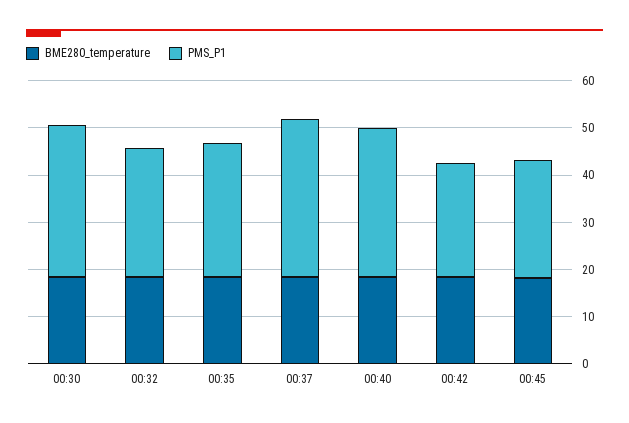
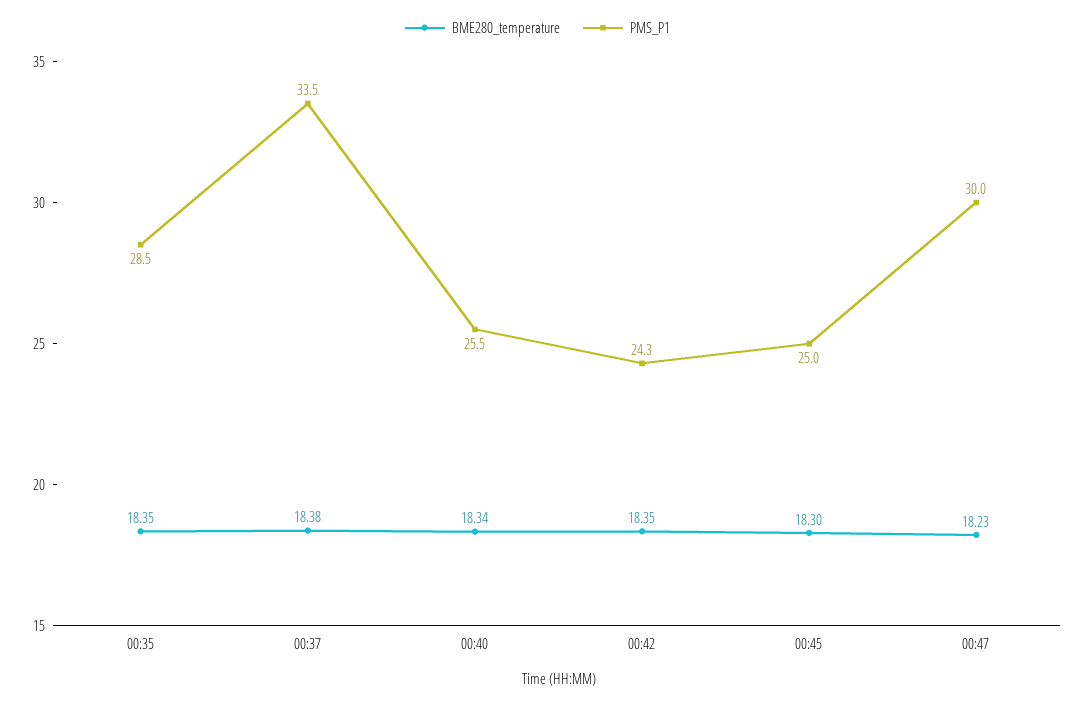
BME280_temperature, 00:30: 18 -> none
PMS_P1, 00:30: 32 -> none
BME280_temperature, 00:32: 18 -> none
PMS_P1, 00:32: 28 -> none
PMS_P1, 00:40: 32 -> 25.5
BME280_temperature, 00:47: none -> 18.23
PMS_P1, 00:47: none -> 30

